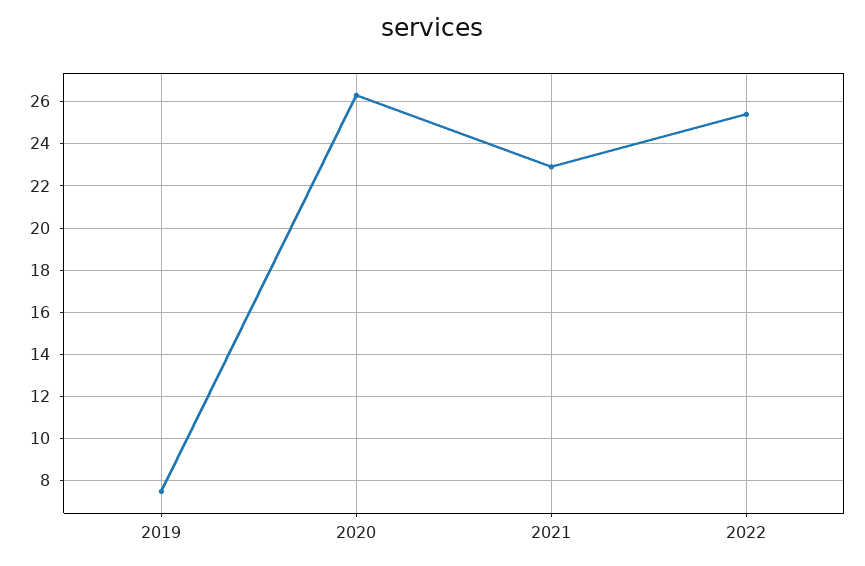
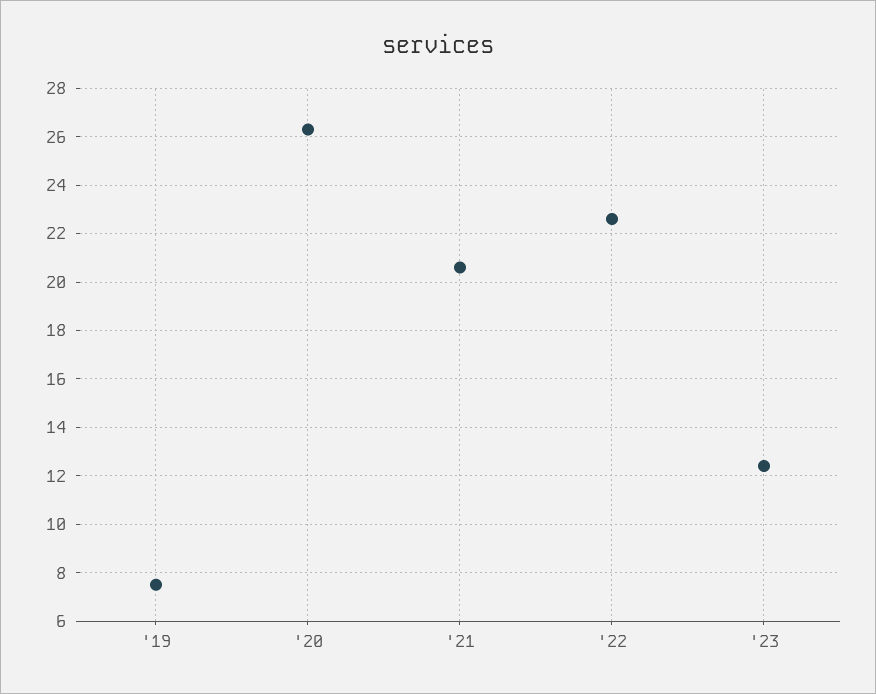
2021: 23 -> 20.5
2022: 25.5 -> 22.5
'23: none -> 12.5

